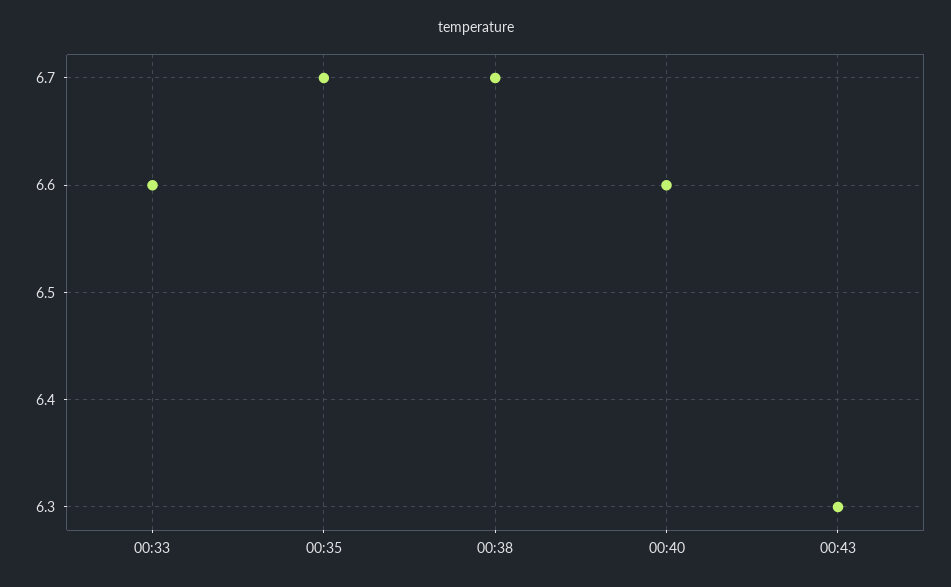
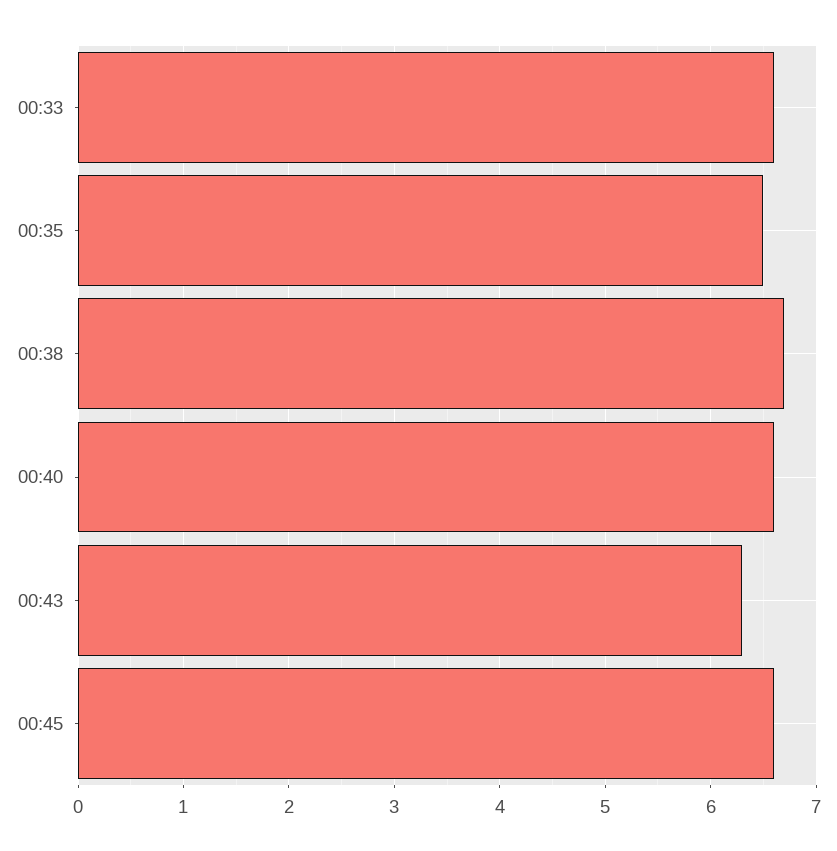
00:35: 6.7 -> 6.5
00:45: none -> 6.6

